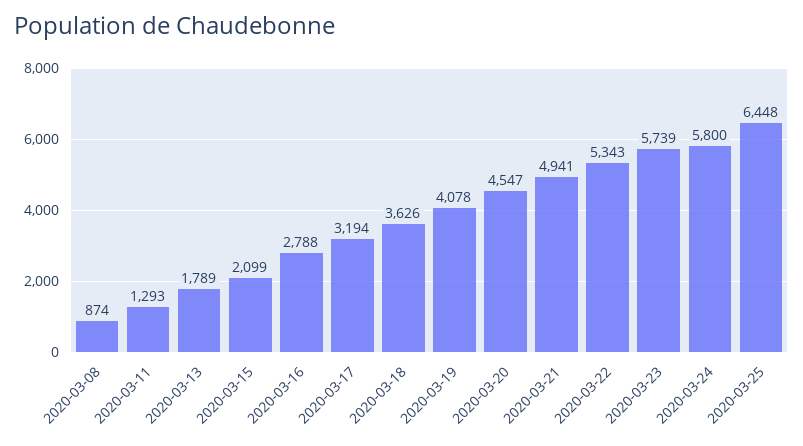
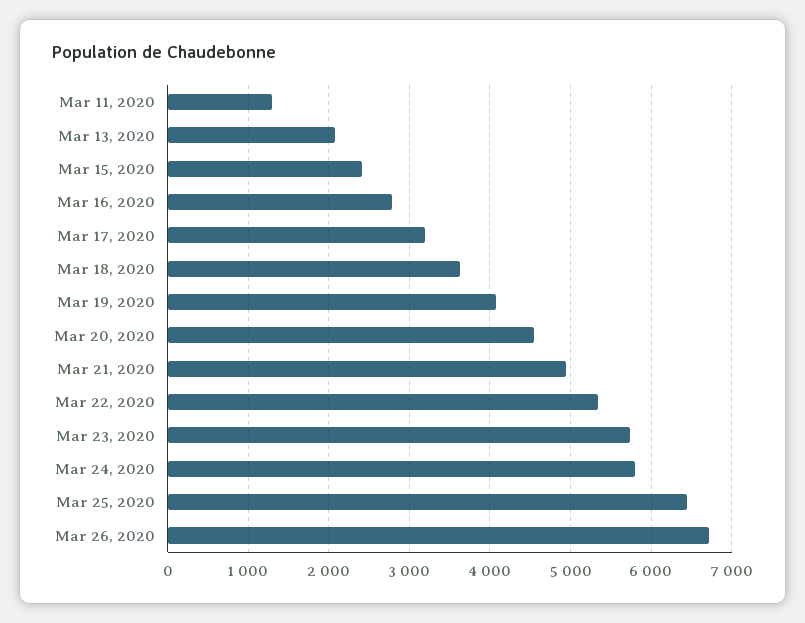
2020-03-08: 874 -> none
2020-03-13: 1789 -> 2100
2020-03-15: 2099 -> 2400
Mar 26, 2020: none -> 6700

